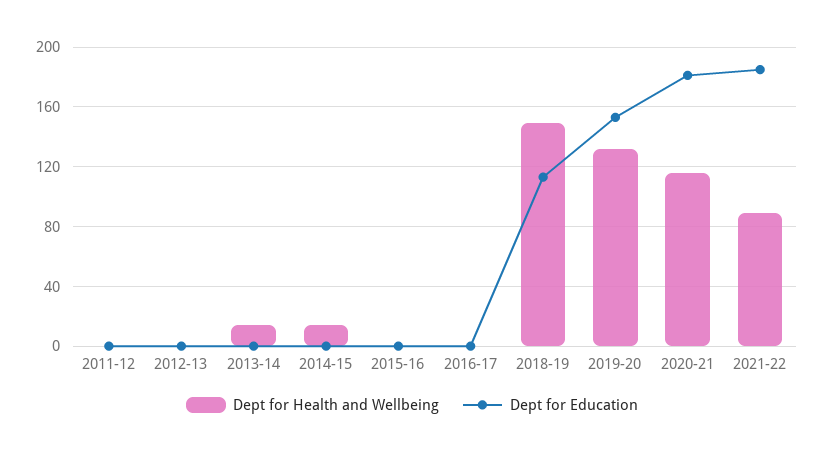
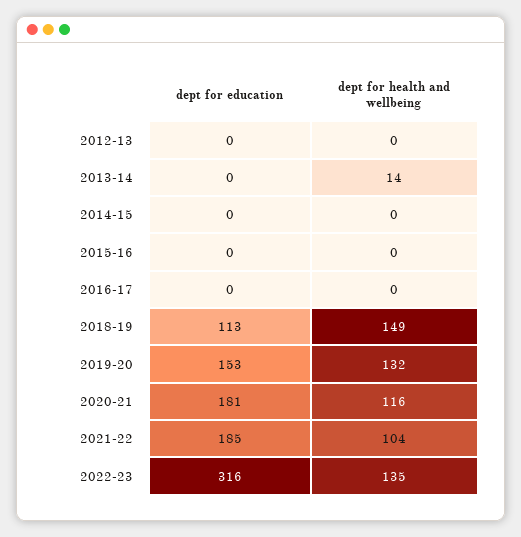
Dept for Health and Wellbeing, 2011-12: 0 -> none
Dept for Education, 2011-12: 0 -> none
Dept for Health and Wellbeing, 2014-15: 15 -> 0
Dept for Health and Wellbeing, 2021-22: 90 -> 104
Dept for Education, 2022-23: none -> 316
Dept for Health and Wellbeing, 2022-23: none -> 135

